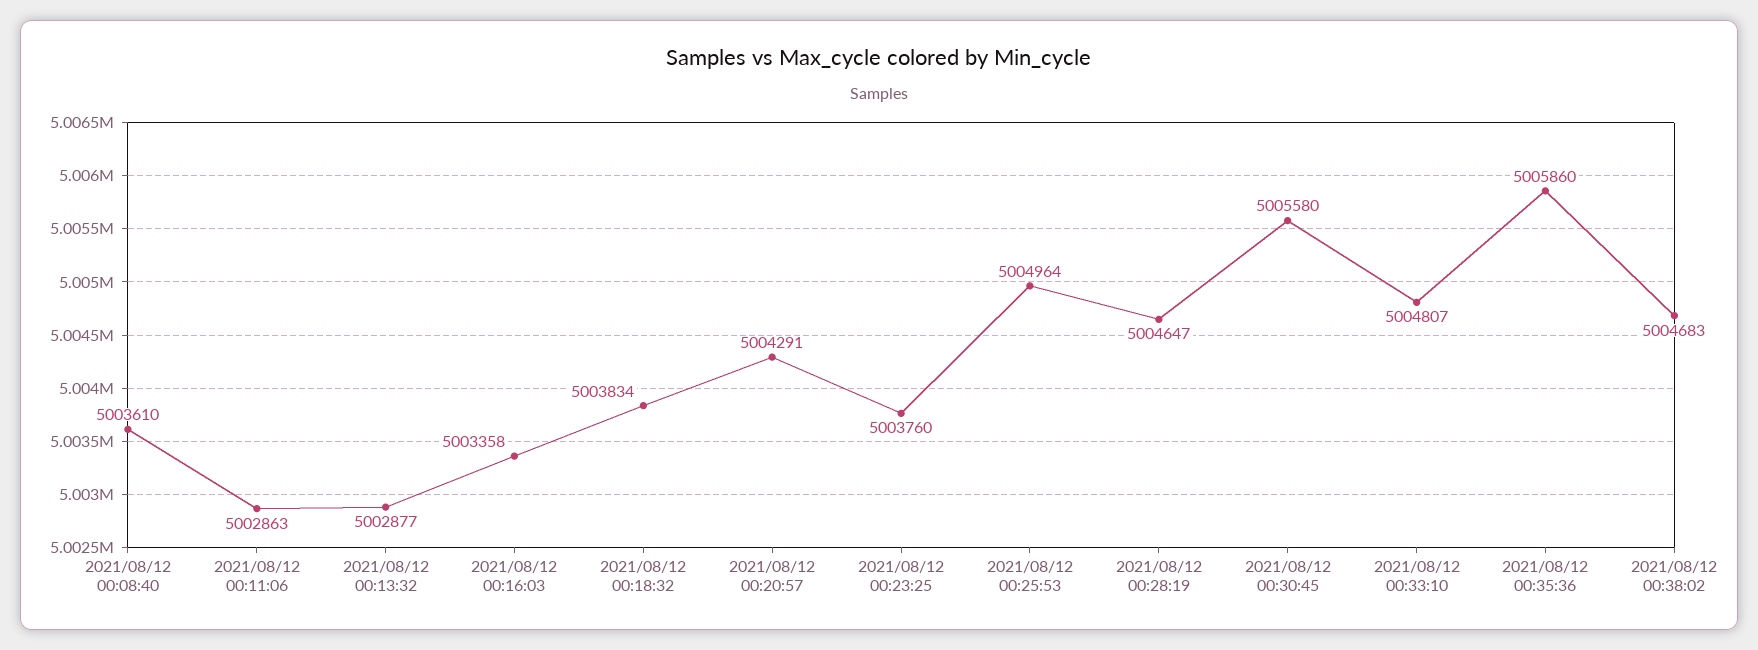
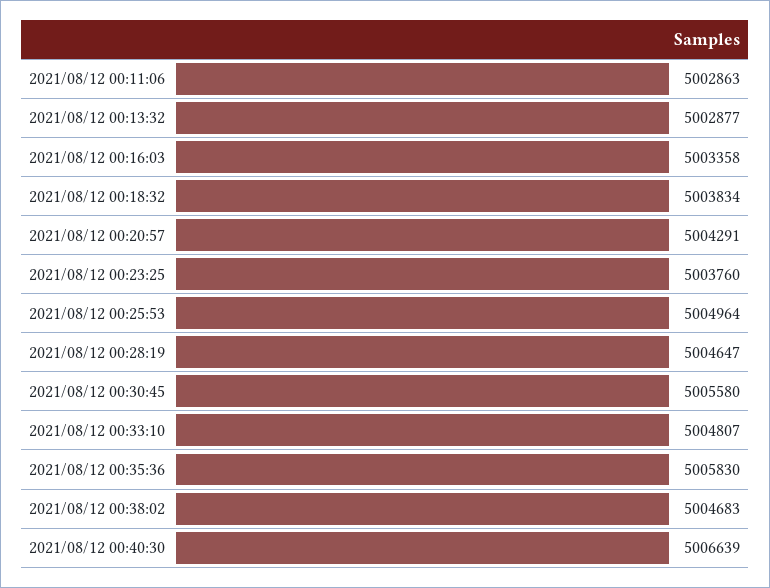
2021/08/12 00:08:40: 5003610 -> none
2021/08/12 00:35:36: 5005860 -> 5005830
2021/08/12 00:40:30: none -> 5006639

